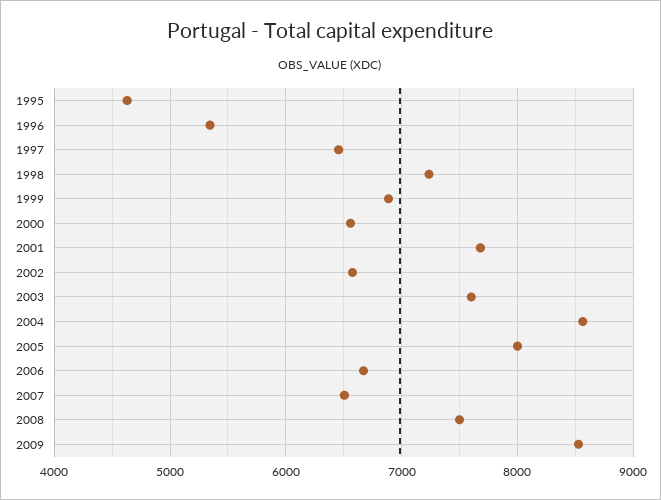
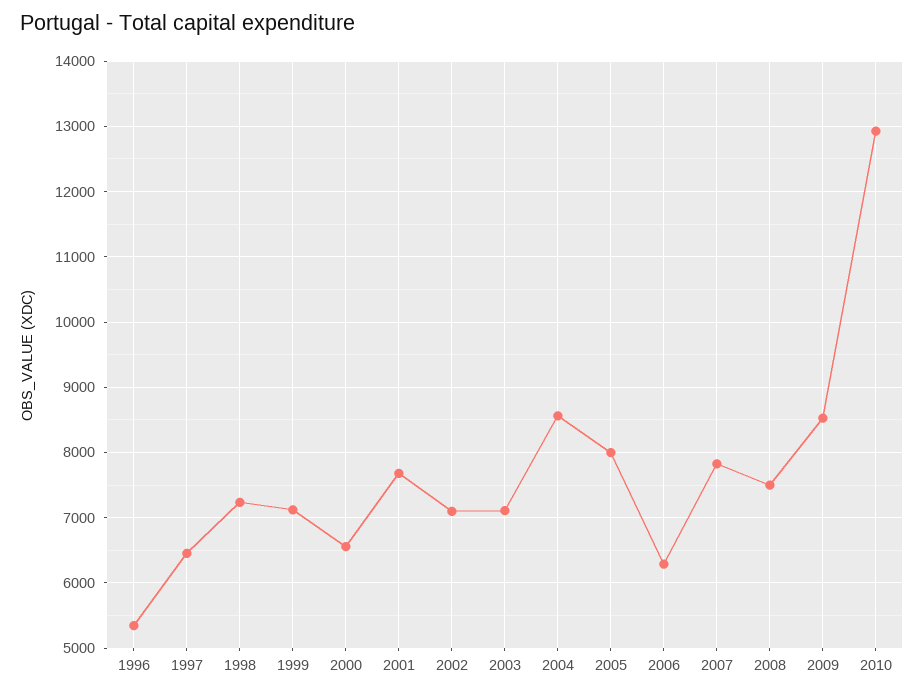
1995: 4600 -> none
1999: 6900 -> 7100
2002: 6600 -> 7100
2003: 7600 -> 7100
2006: 6700 -> 6300
2007: 6500 -> 7800
2010: none -> 12900

